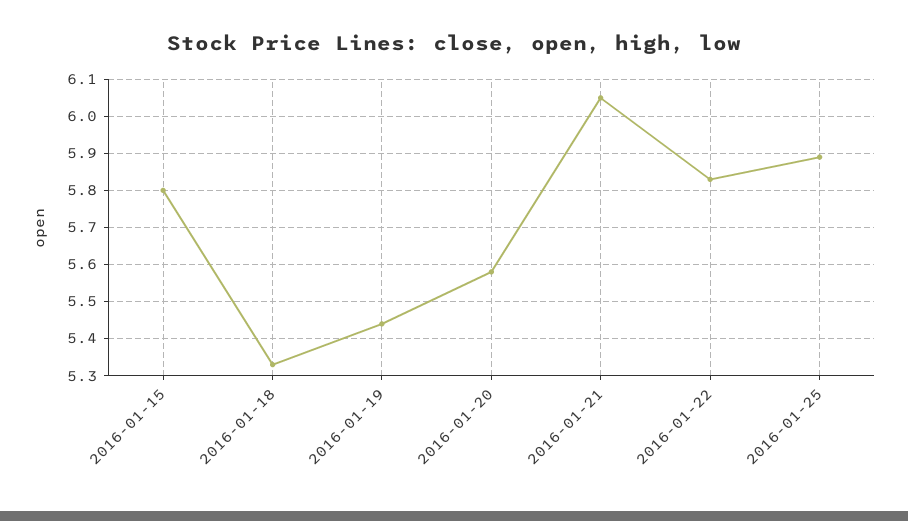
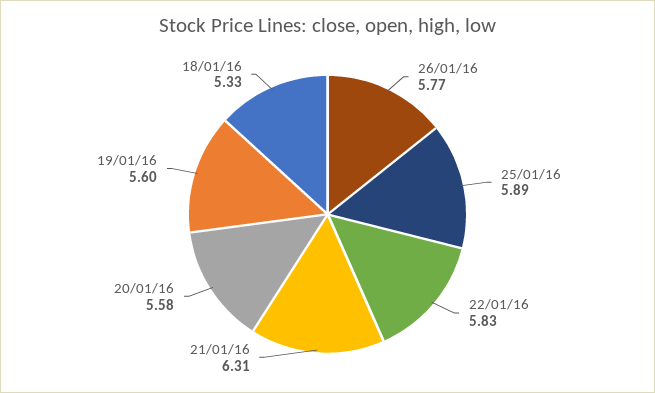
2016-01-15: 5.8 -> none
2016-01-19: 5.45 -> 5.6
2016-01-21: 6.05 -> 6.31
26/01/16: none -> 5.77

